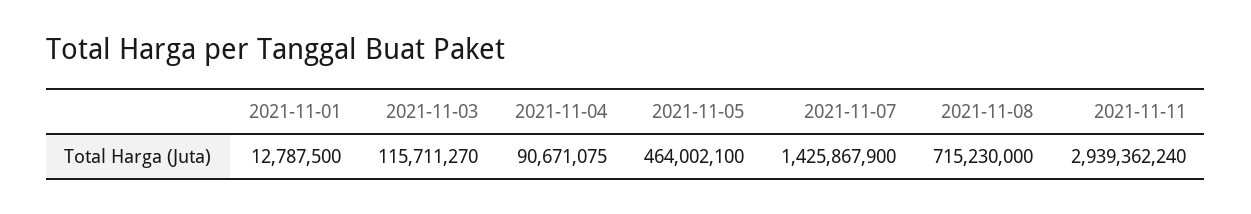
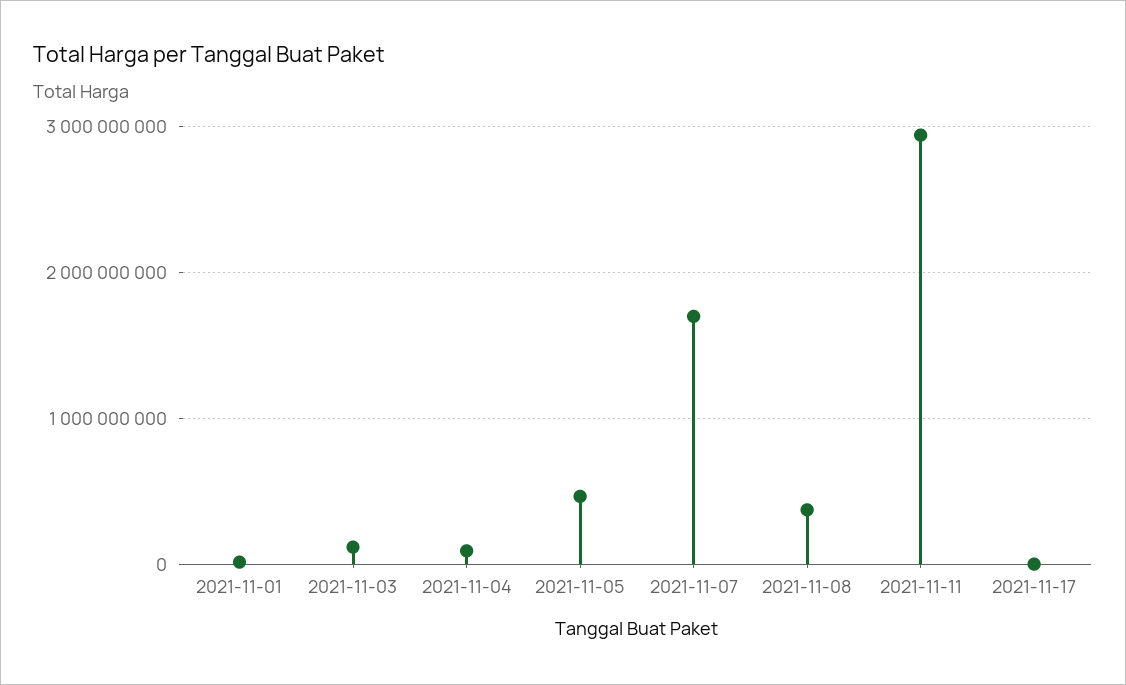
2021-11-07: 1425867900 -> 1700000000
2021-11-08: 715230000 -> 400000000
2021-11-17: none -> 0

